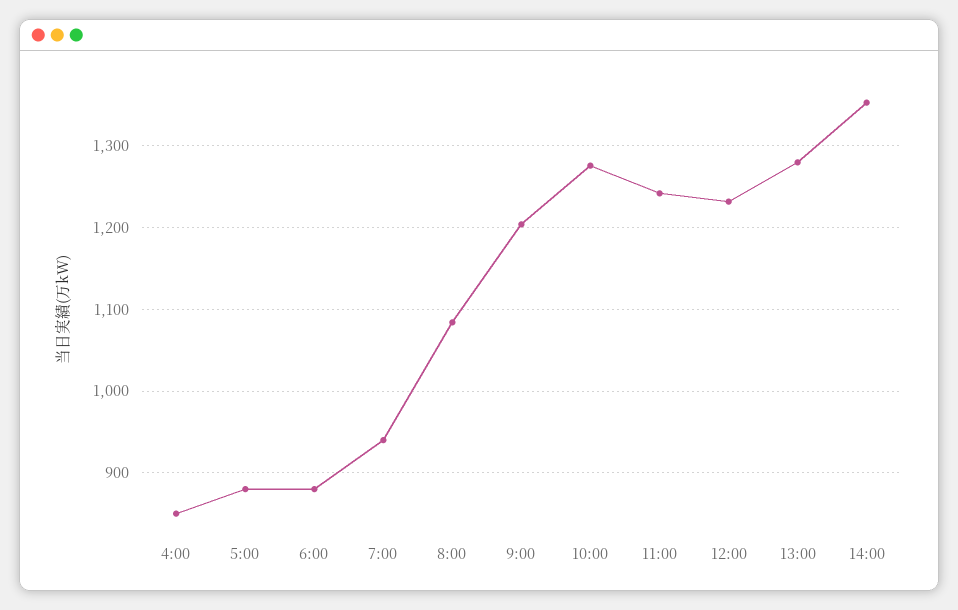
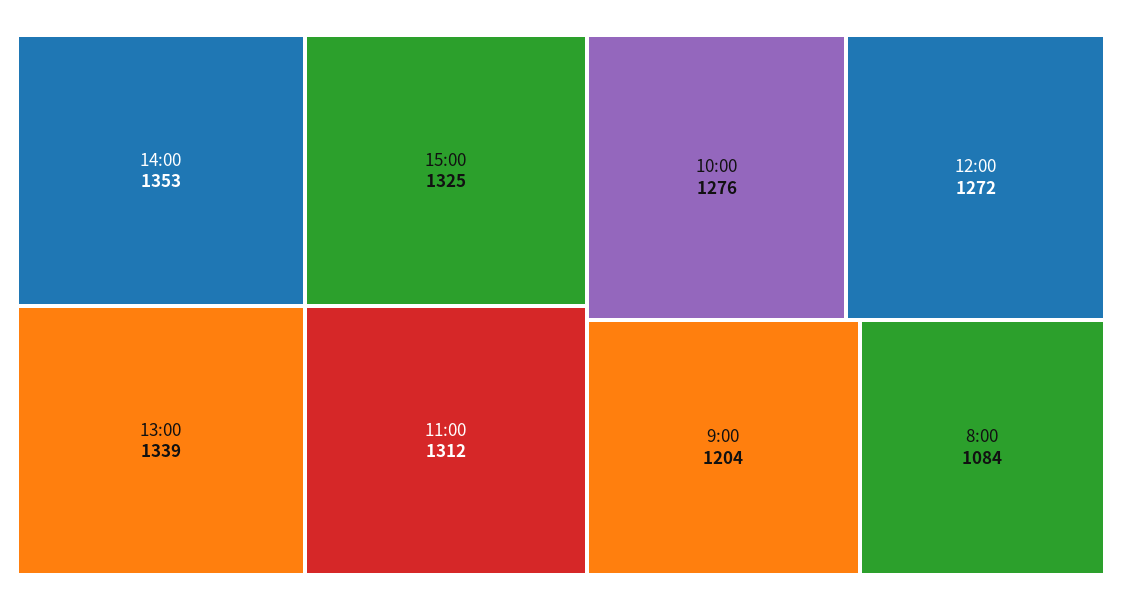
4:00: 850 -> none
5:00: 880 -> none
6:00: 880 -> none
7:00: 940 -> none
11:00: 1240 -> 1312
12:00: 1230 -> 1272
13:00: 1280 -> 1339
15:00: none -> 1325

